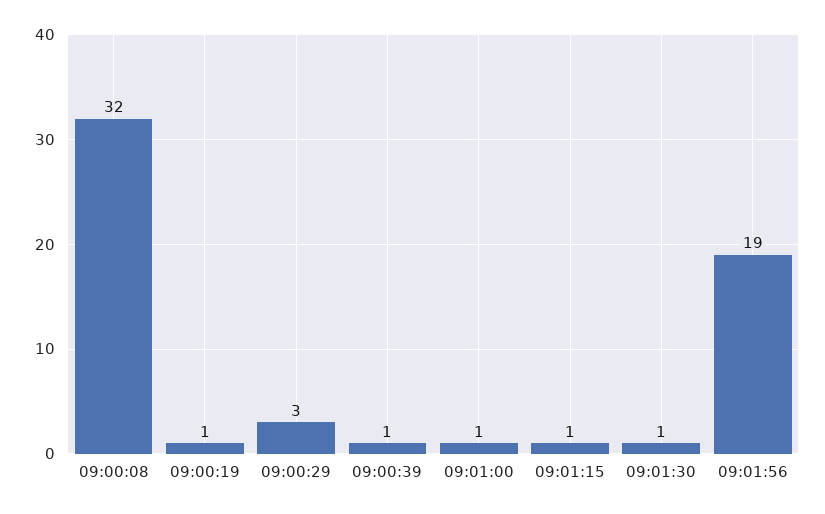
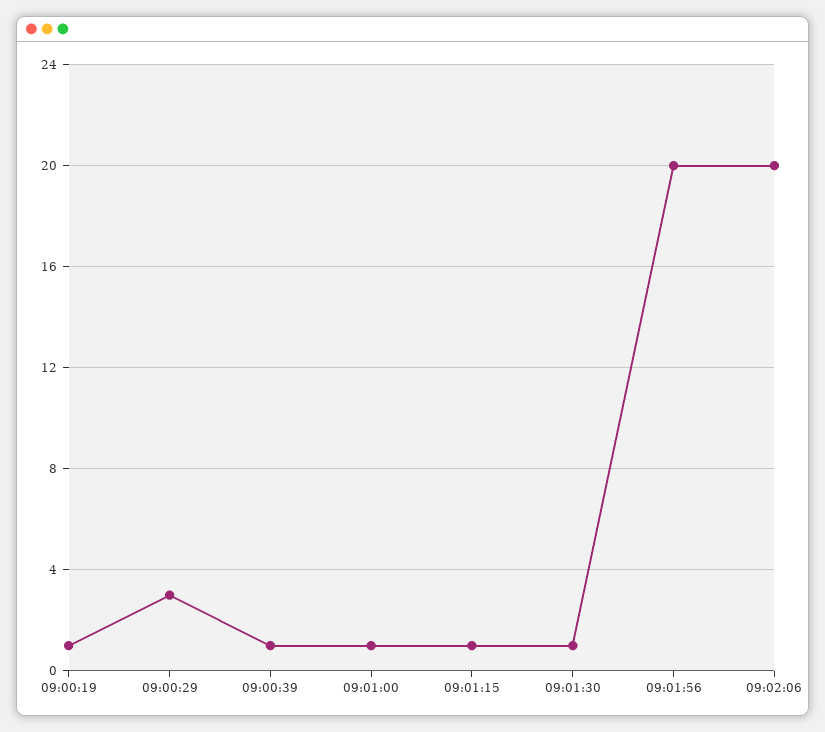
09:00:08: 32 -> none
09:01:56: 19 -> 20
09:02:06: none -> 20

